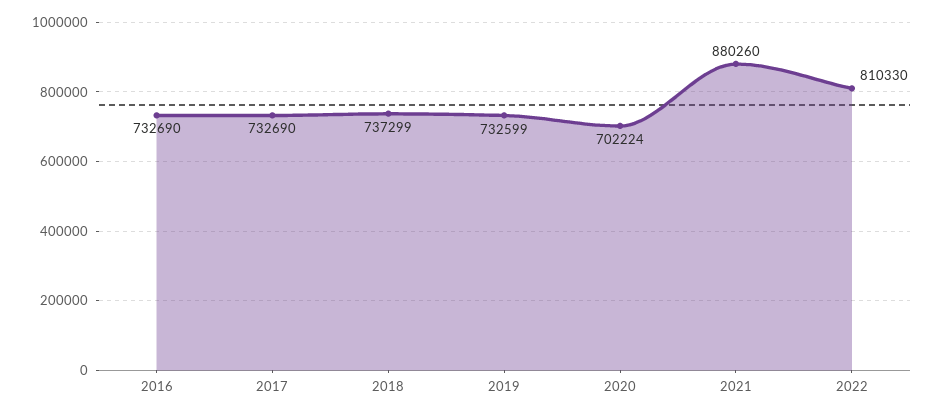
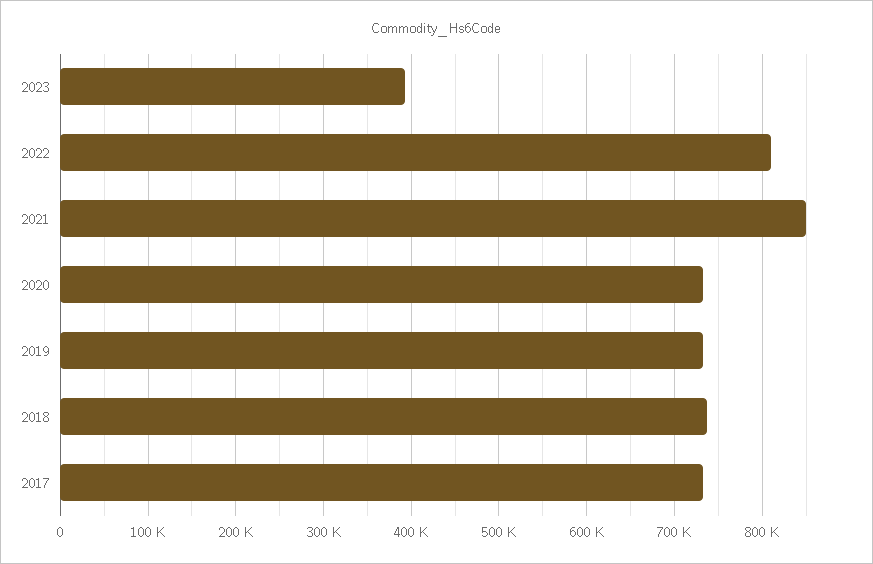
2016: 732690 -> none
2020: 702224 -> 730000
2021: 880260 -> 850000
2023: none -> 390000

